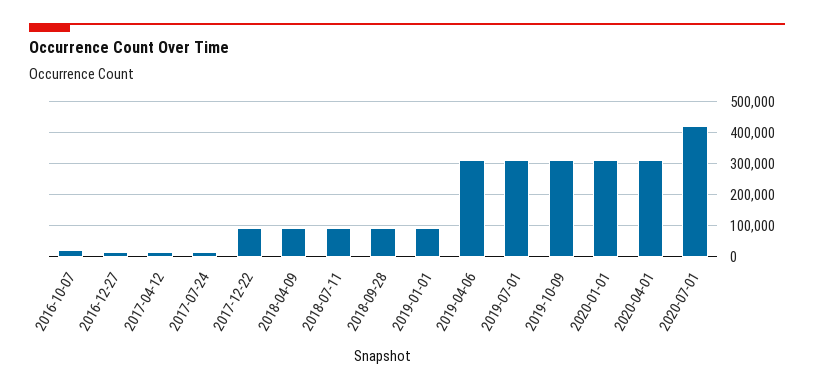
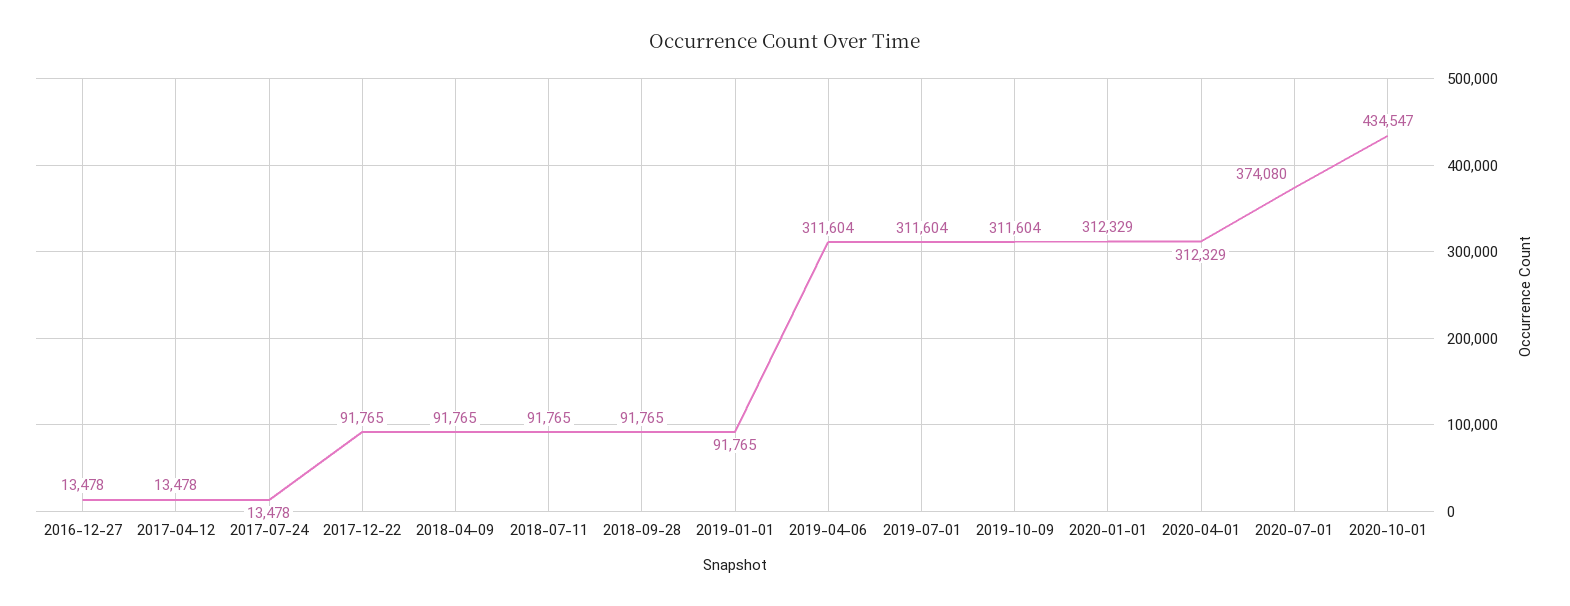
2016-10-07: 20000 -> none
2020-07-01: 420000 -> 374080
2020-10-01: none -> 434547

